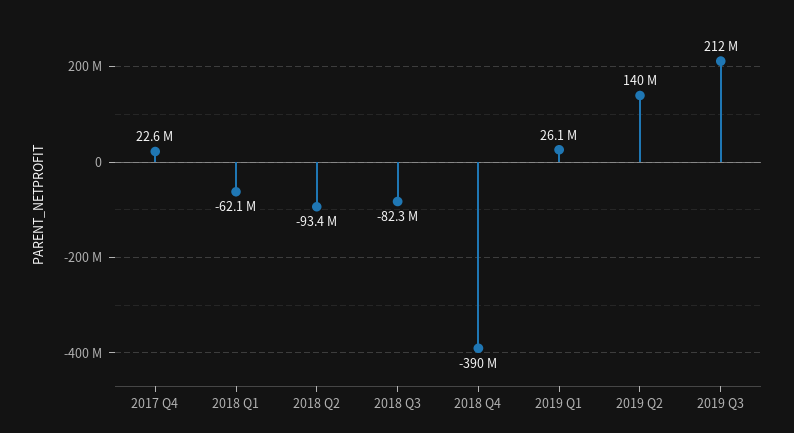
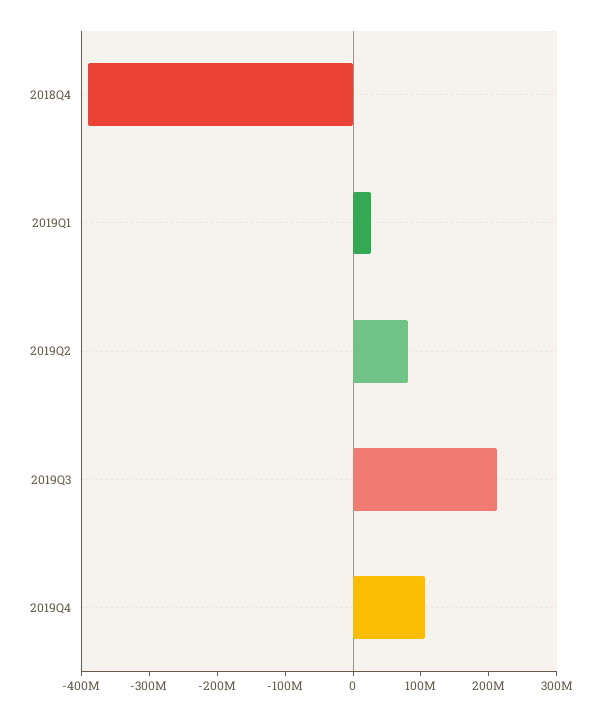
2017 Q4: 22600000 -> none
2018 Q1: -62100000 -> none
2018 Q2: -93400000 -> none
2018 Q3: -82300000 -> none
2019 Q2: 140000000 -> 80000000
2019Q4: none -> 100000000

